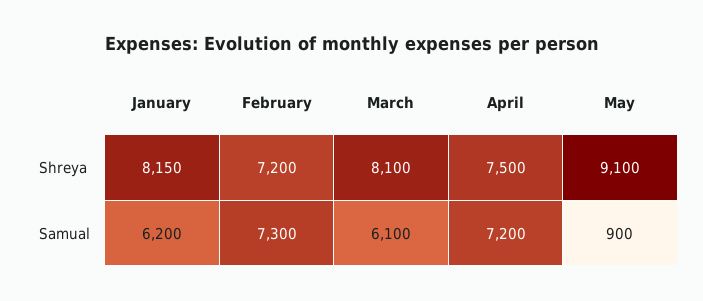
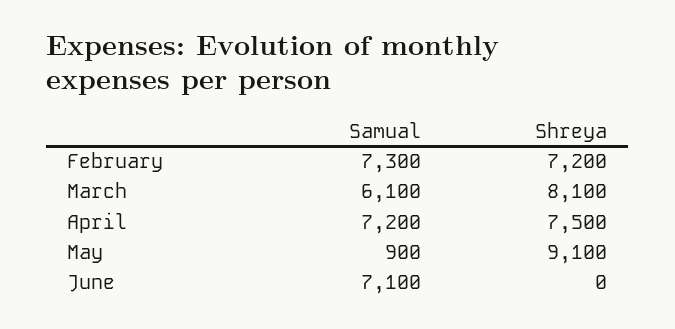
January, Shreya: 8150 -> none
January, Samual: 6200 -> none
June, Samual: none -> 7100
June, Shreya: none -> 0

